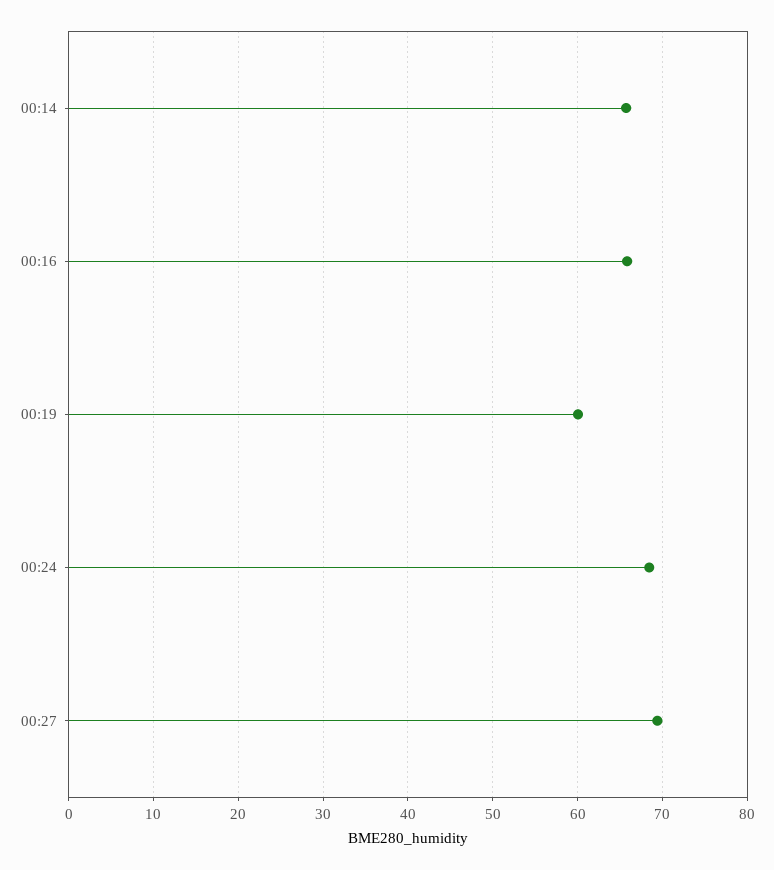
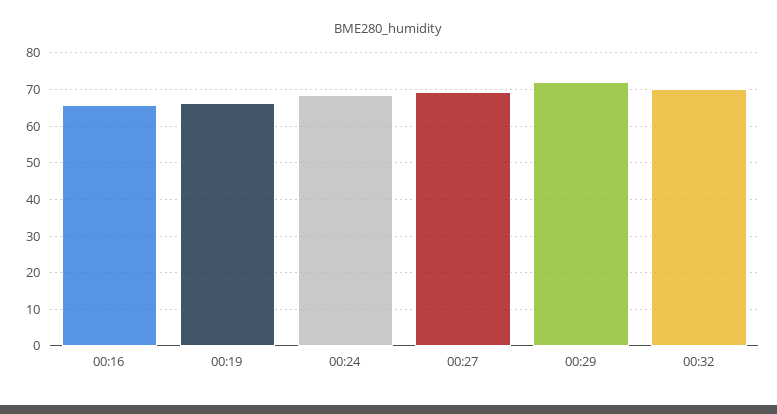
00:14: 66 -> none
00:19: 60 -> 66
00:29: none -> 72
00:32: none -> 70

